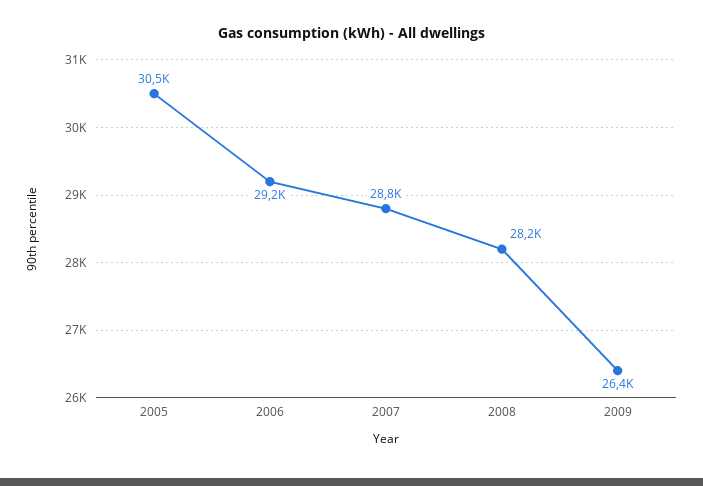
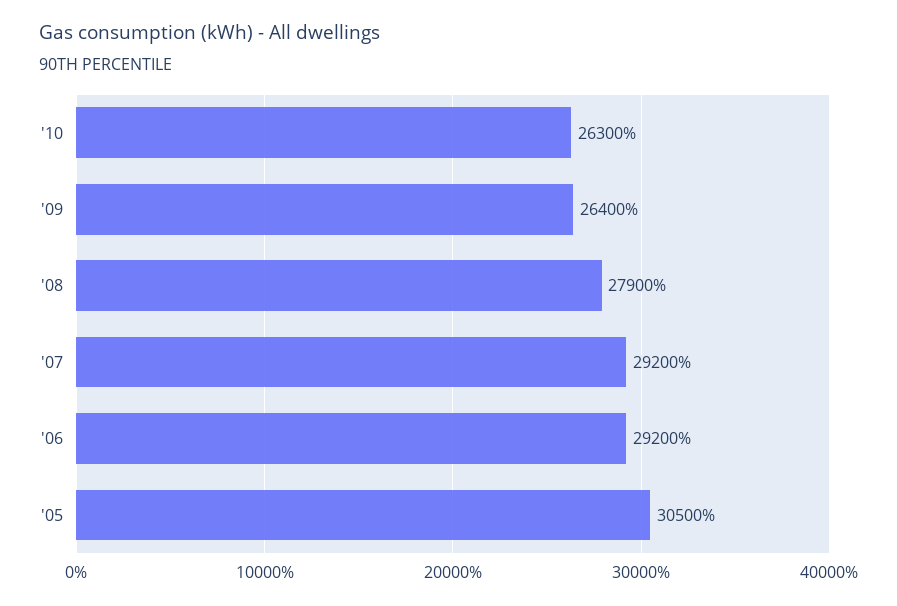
2007: 28800 -> 29200
2008: 28200 -> 27900
'10: none -> 26300

